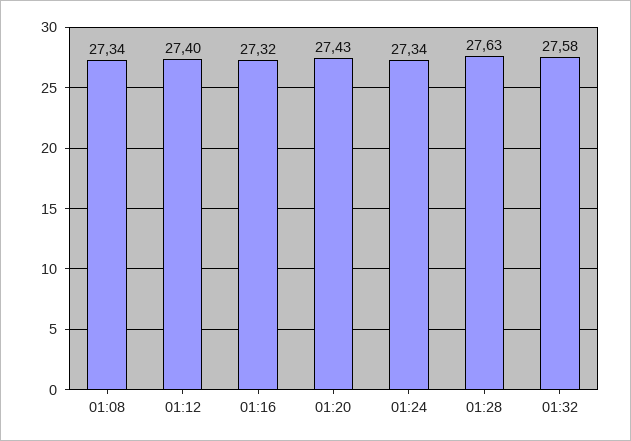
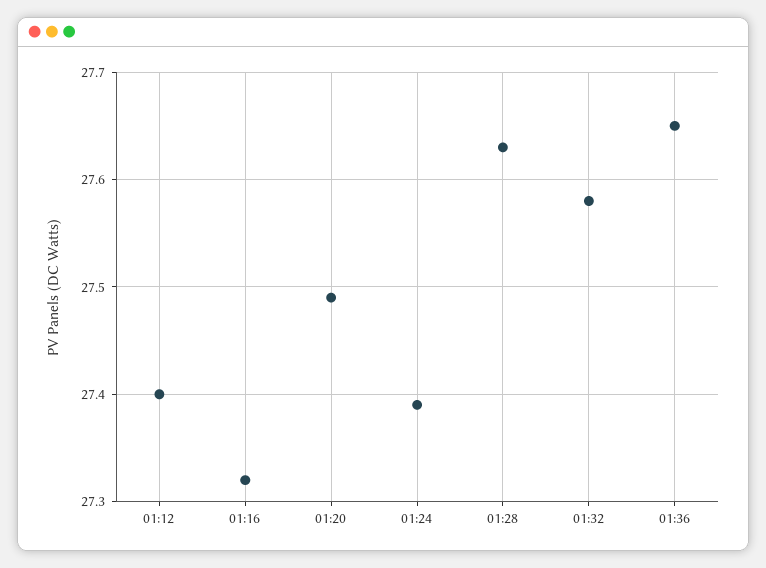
01:08: 27.34 -> none
01:20: 27.43 -> 27.49
01:24: 27.34 -> 27.39
01:36: none -> 27.65

